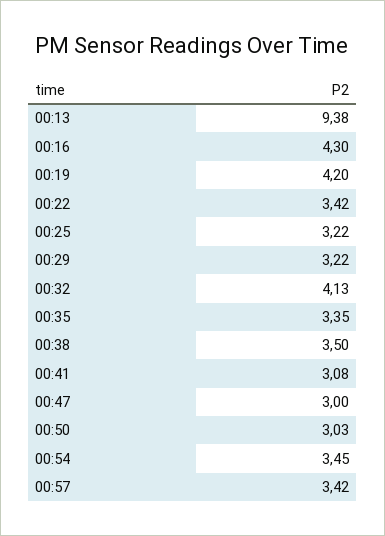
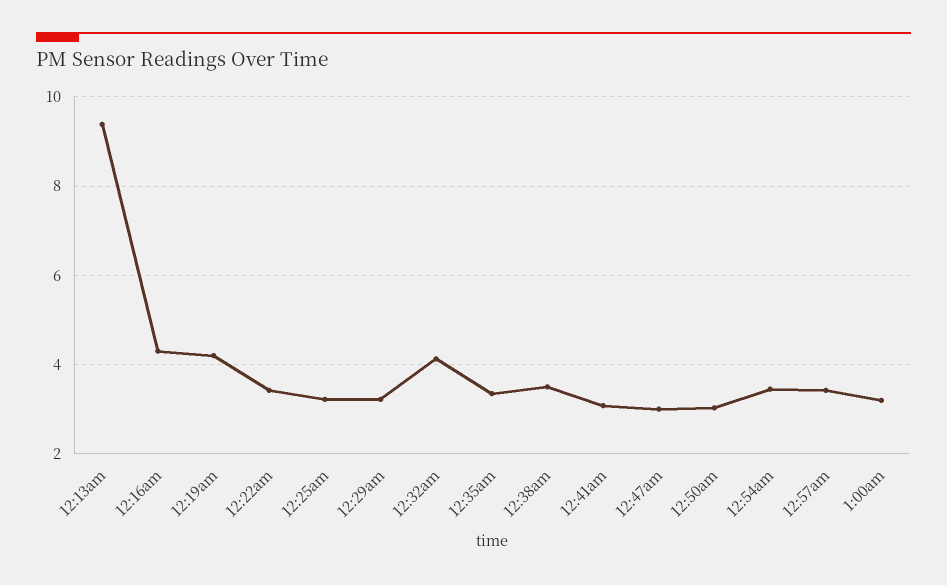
1:00am: none -> 3.2

